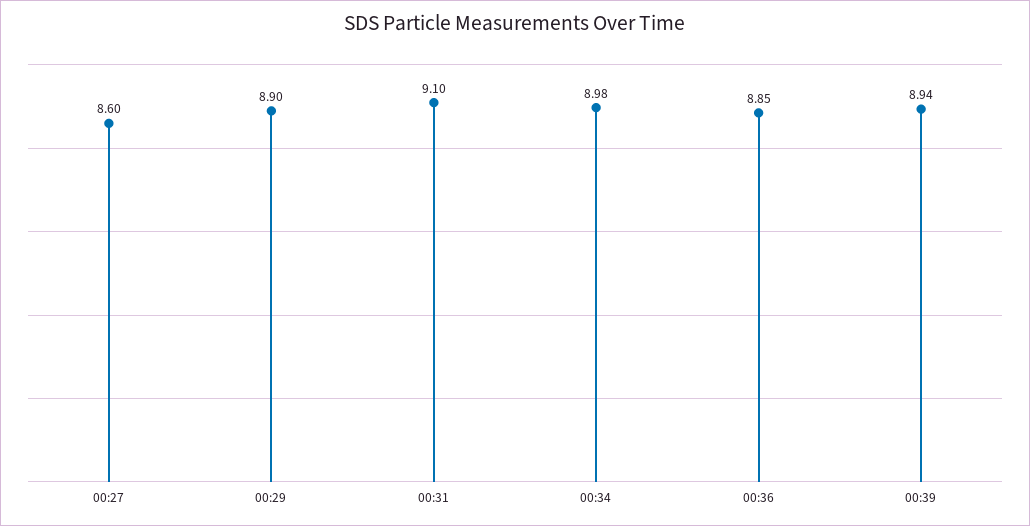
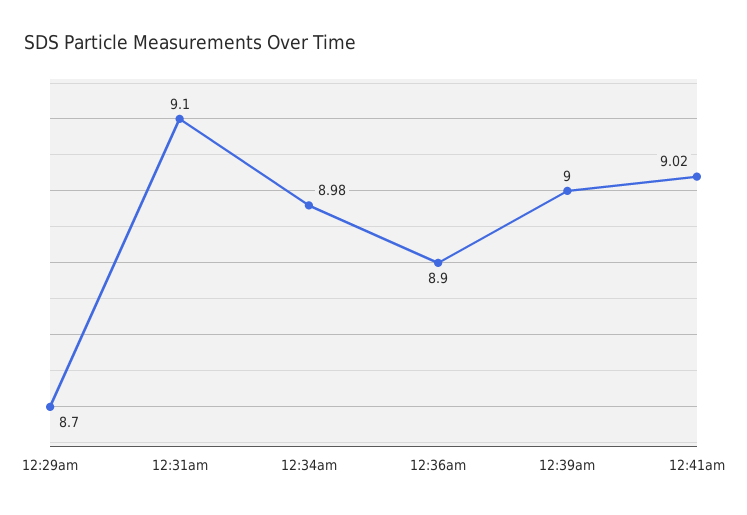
00:27: 8.6 -> none
00:29: 8.9 -> 8.7
00:36: 8.85 -> 8.9
00:39: 8.94 -> 9
12:41am: none -> 9.02

